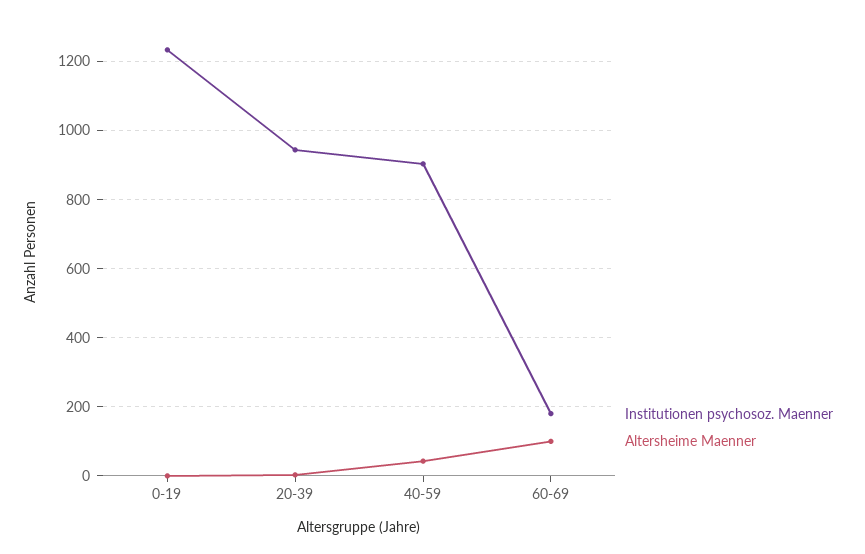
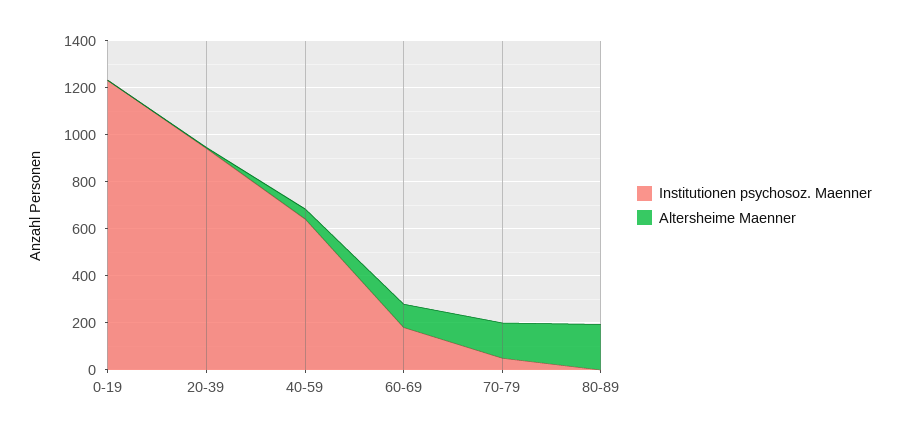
Institutionen psychosoz. Maenner, 40-59: 900 -> 650
Institutionen psychosoz. Maenner, 70-79: none -> 50
Altersheime Maenner, 70-79: none -> 150
Institutionen psychosoz. Maenner, 80-89: none -> 0
Altersheime Maenner, 80-89: none -> 200

